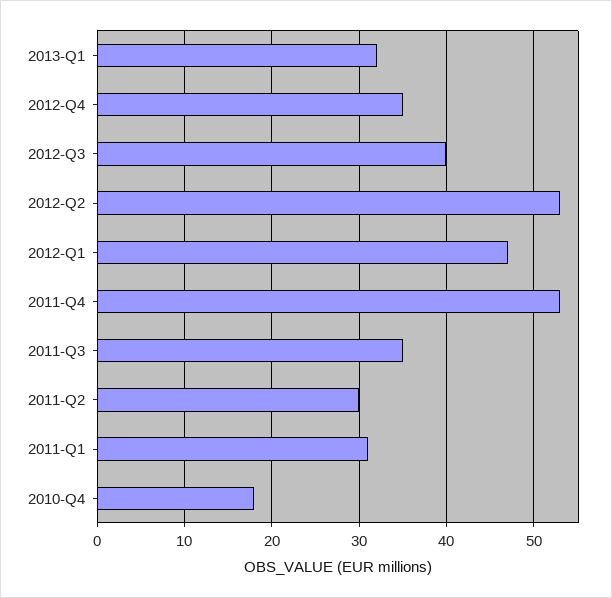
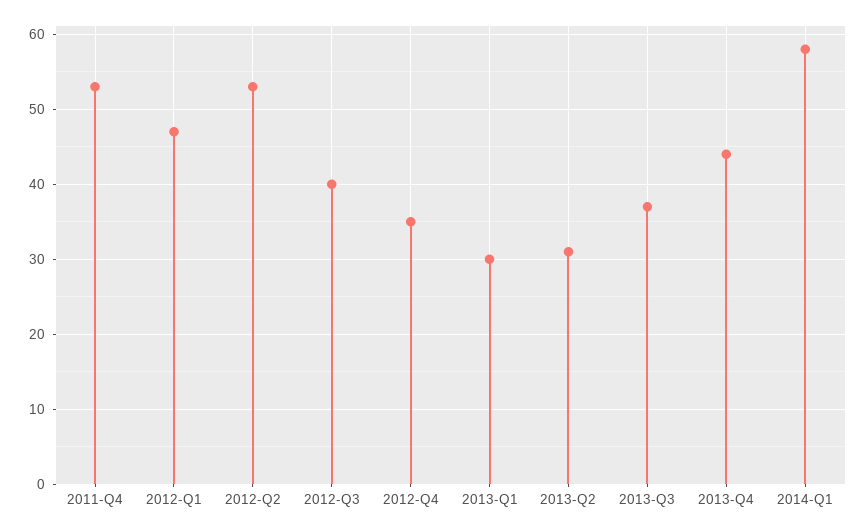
2013-Q1: 32 -> 30
2011-Q3: 35 -> none
2011-Q2: 30 -> none
2011-Q1: 31 -> none
2010-Q4: 18 -> none
2013-Q2: none -> 31
2013-Q3: none -> 37
2013-Q4: none -> 44
2014-Q1: none -> 58

